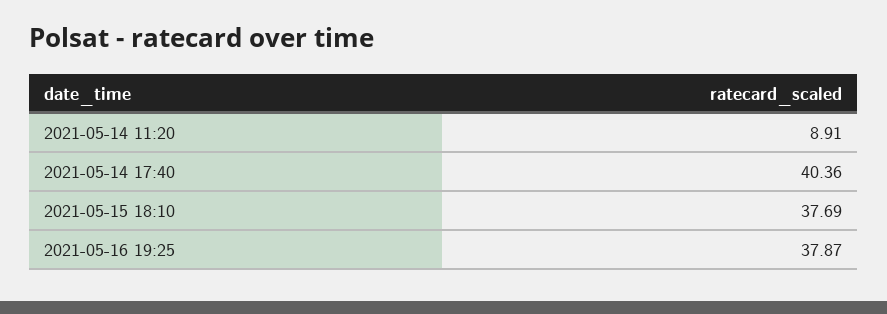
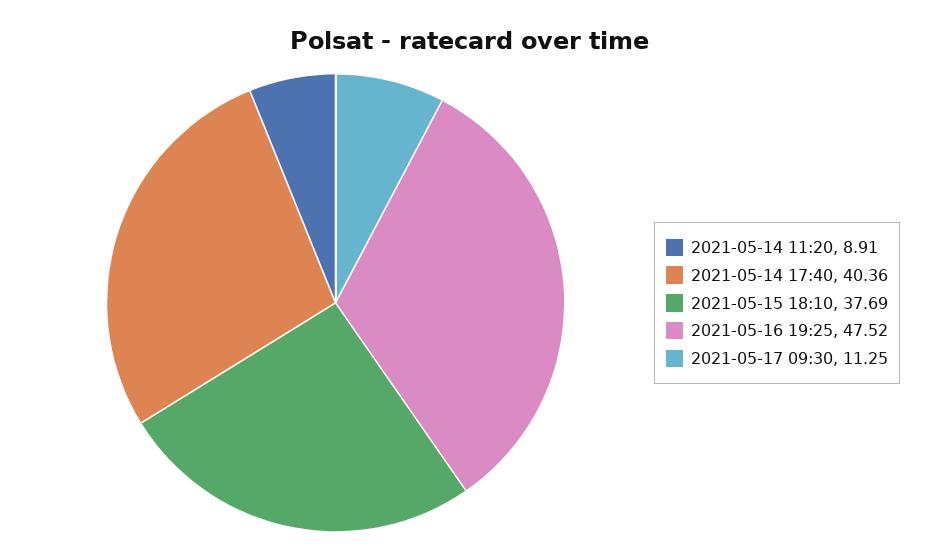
2021-05-16 19:25: 37.87 -> 47.52
2021-05-17 09:30: none -> 11.25

